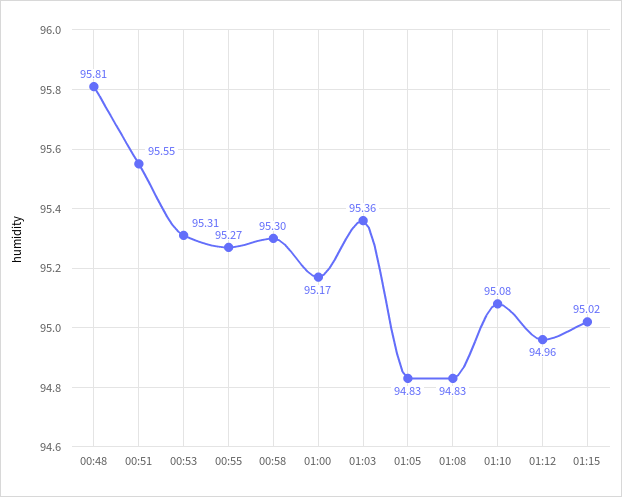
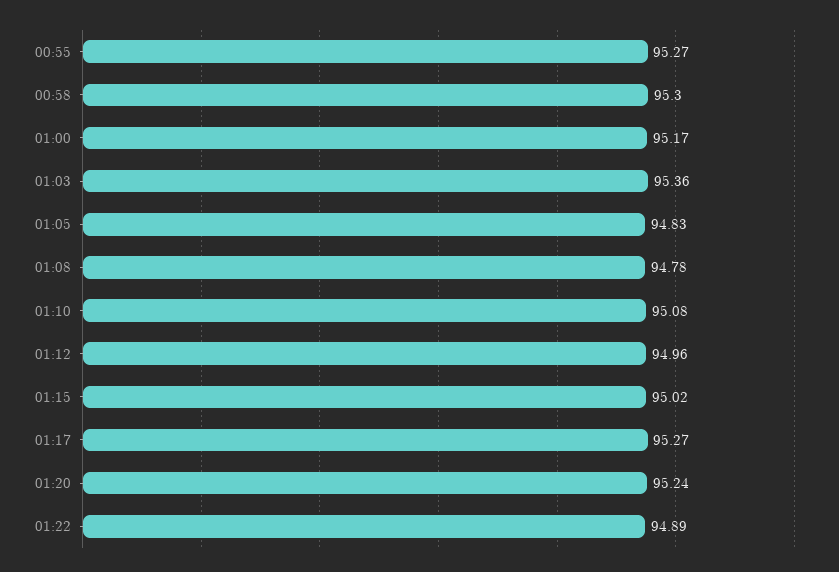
00:48: 95.81 -> none
00:51: 95.55 -> none
00:53: 95.31 -> none
01:08: 94.83 -> 94.78
01:17: none -> 95.27
01:20: none -> 95.24
01:22: none -> 94.89

